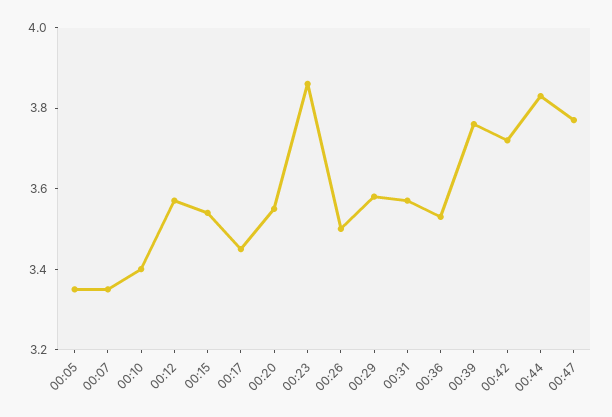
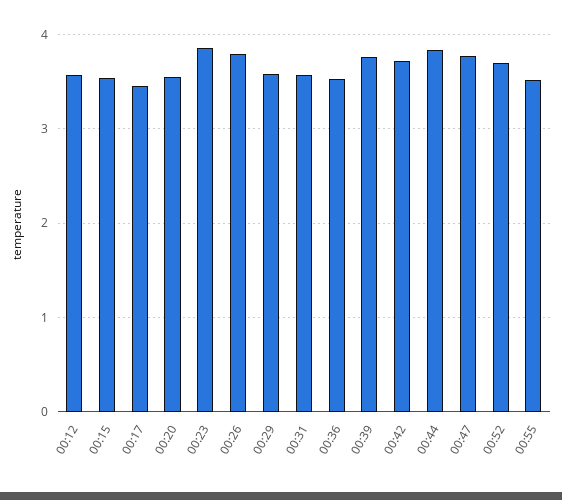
00:05: 3.35 -> none
00:07: 3.35 -> none
00:10: 3.4 -> none
00:26: 3.5 -> 3.8
00:52: none -> 3.7
00:55: none -> 3.5

